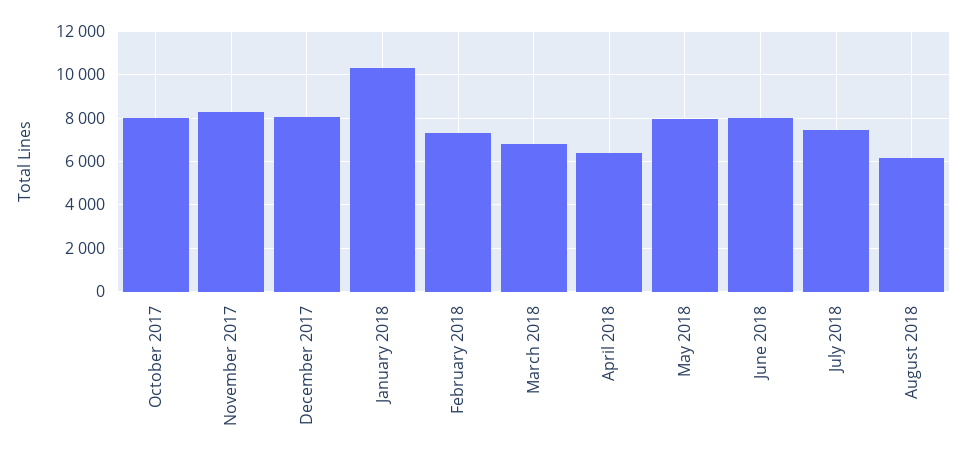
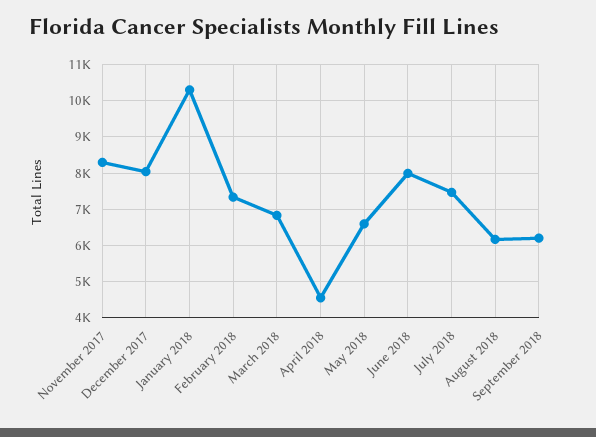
October 2017: 8000 -> none
April 2018: 6500 -> 4600
May 2018: 8000 -> 6600
September 2018: none -> 6200

